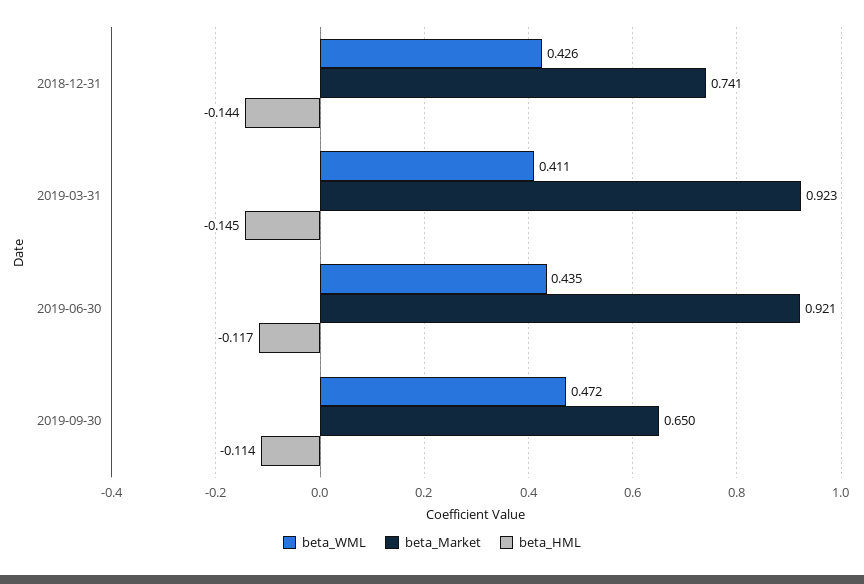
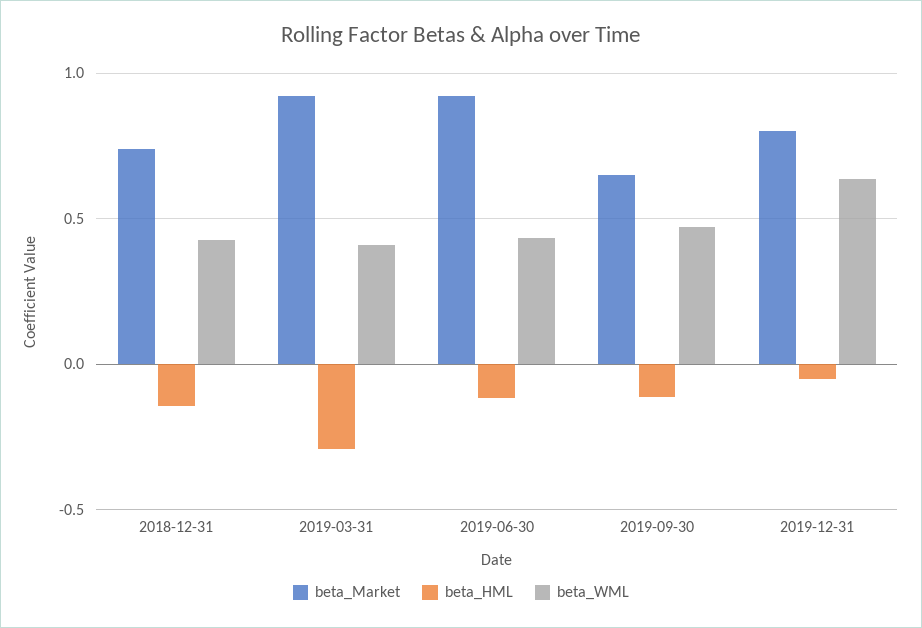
beta_HML, 2019-03-31: -0.145 -> -0.3
beta_Market, 2019-12-31: none -> 0.8
beta_HML, 2019-12-31: none -> -0.05
beta_WML, 2019-12-31: none -> 0.65

